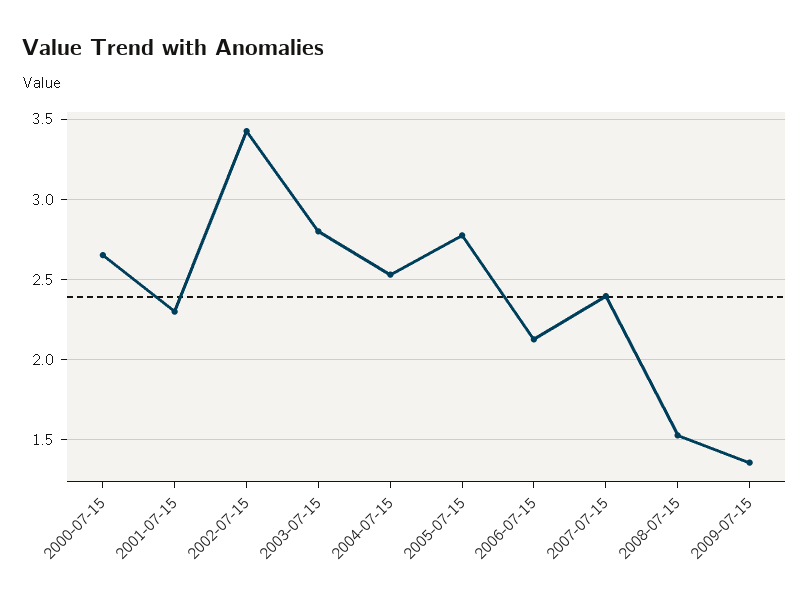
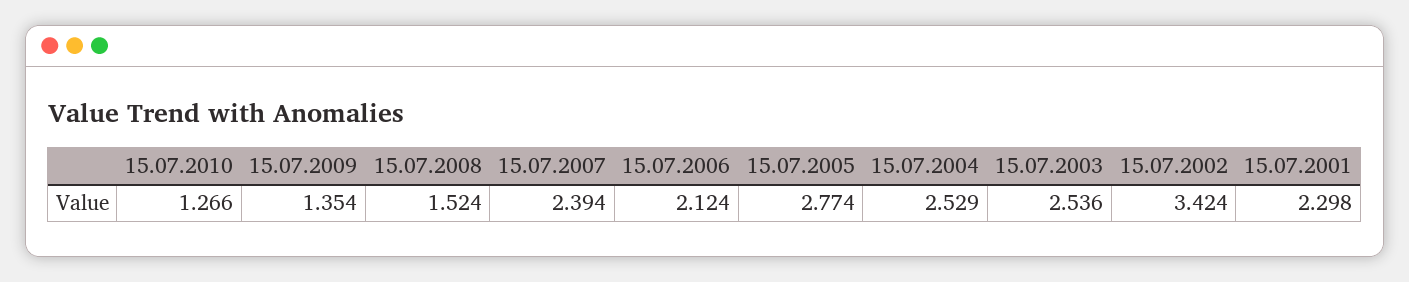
2000-07-15: 2.65 -> none
2003-07-15: 2.8 -> 2.536
15.07.2010: none -> 1.266

